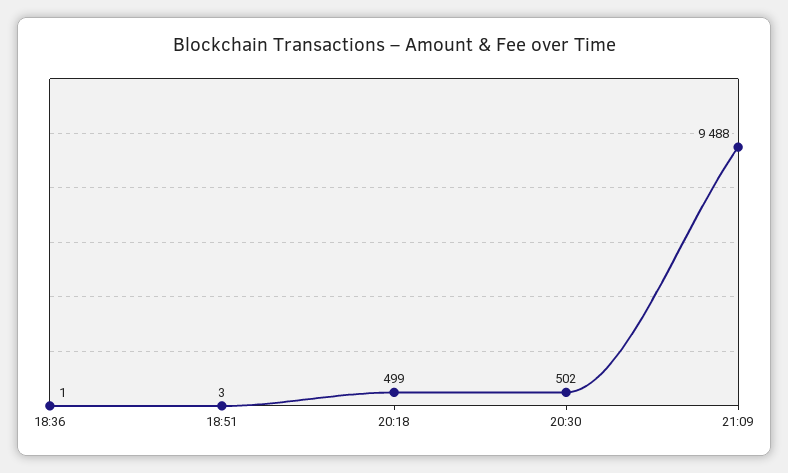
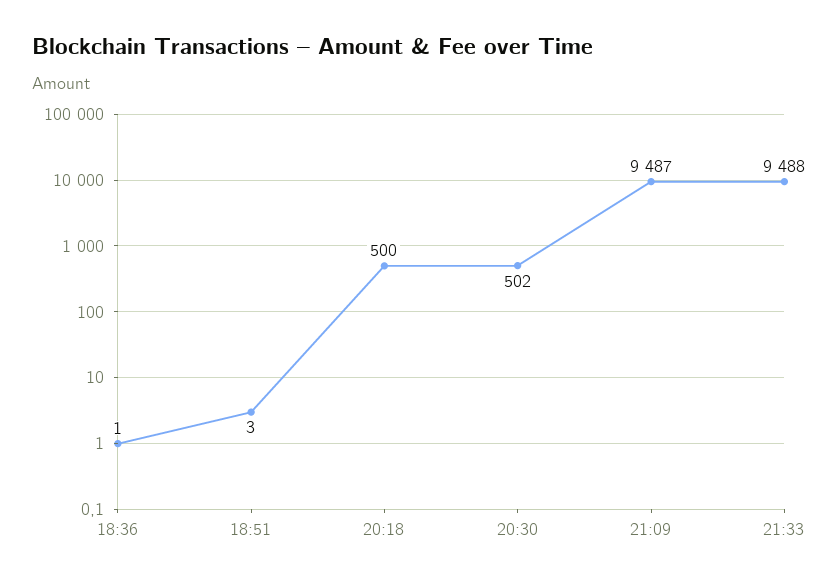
20:18: 499 -> 500
21:09: 9488 -> 9487
21:33: none -> 9488

